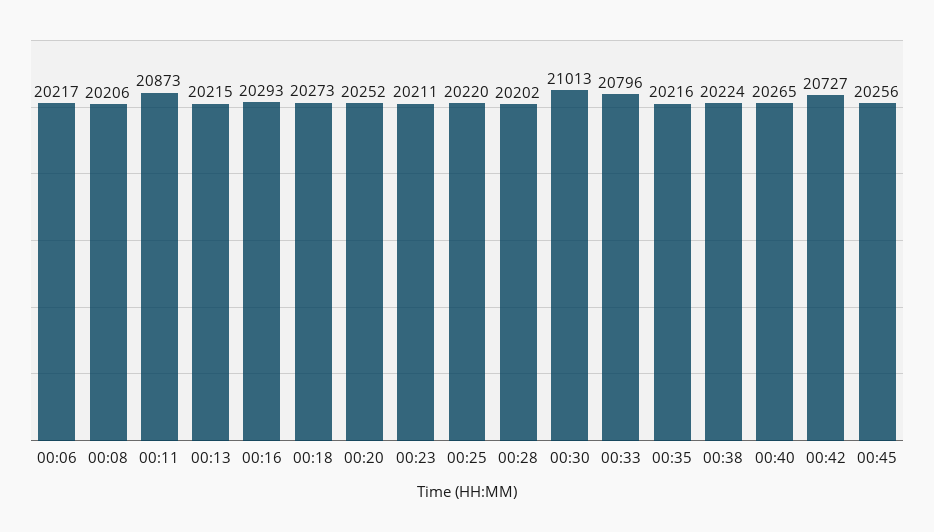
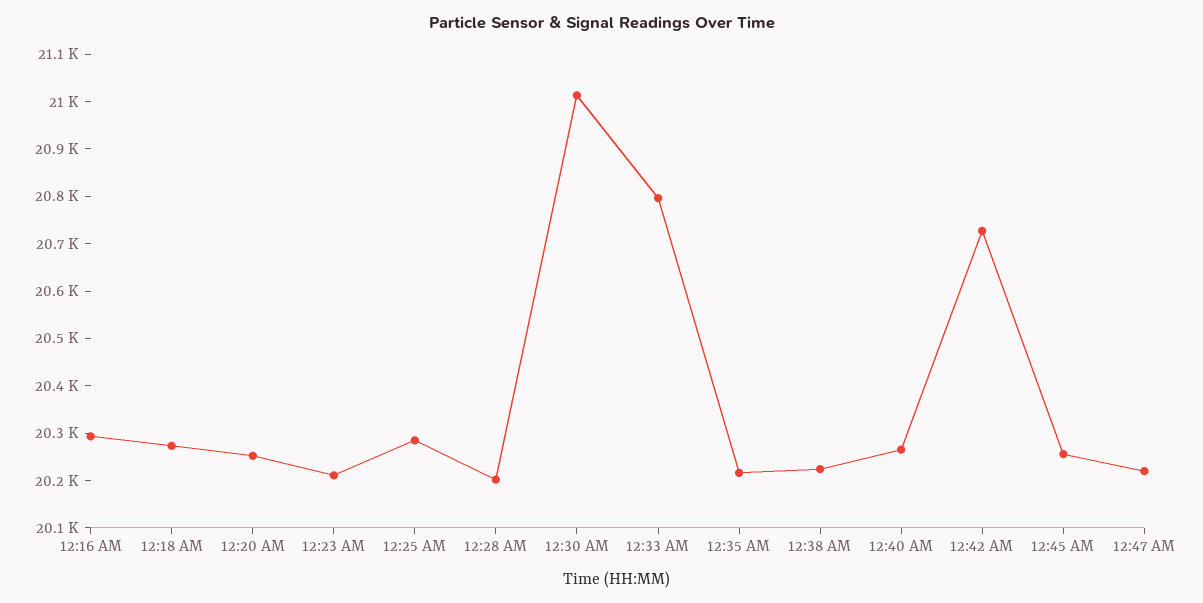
00:06: 20217 -> none
00:08: 20206 -> none
00:11: 20873 -> none
00:13: 20215 -> none
00:25: 20220 -> 20280
12:47 AM: none -> 20220

